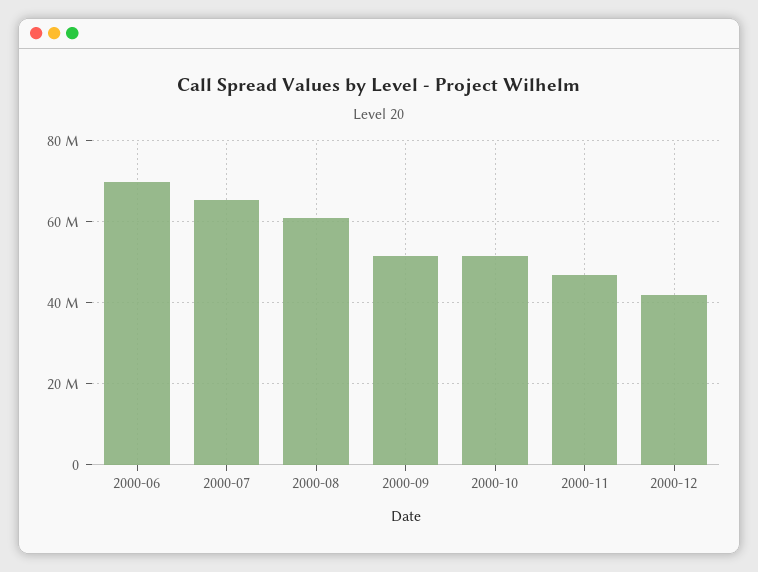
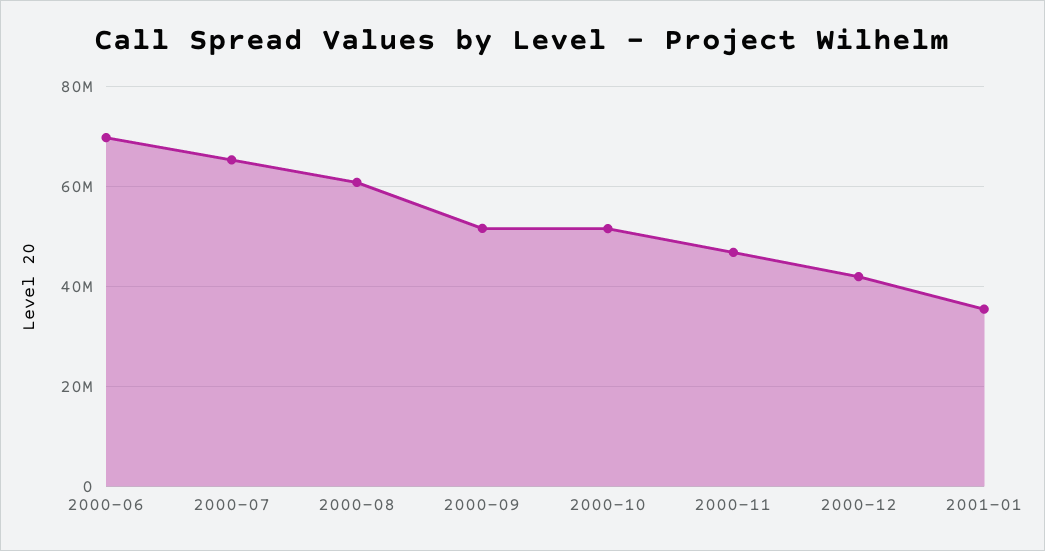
2001-01: none -> 36000000

